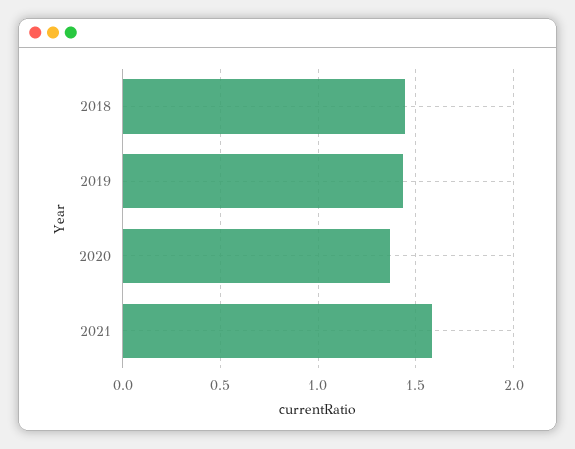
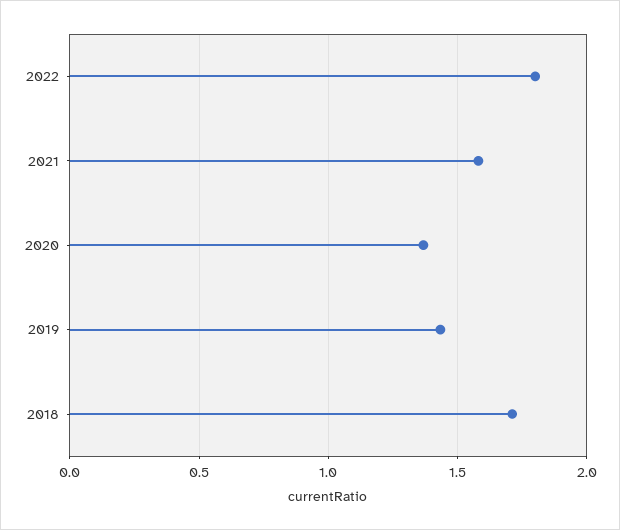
2018: 1.45 -> 1.7
2022: none -> 1.8

